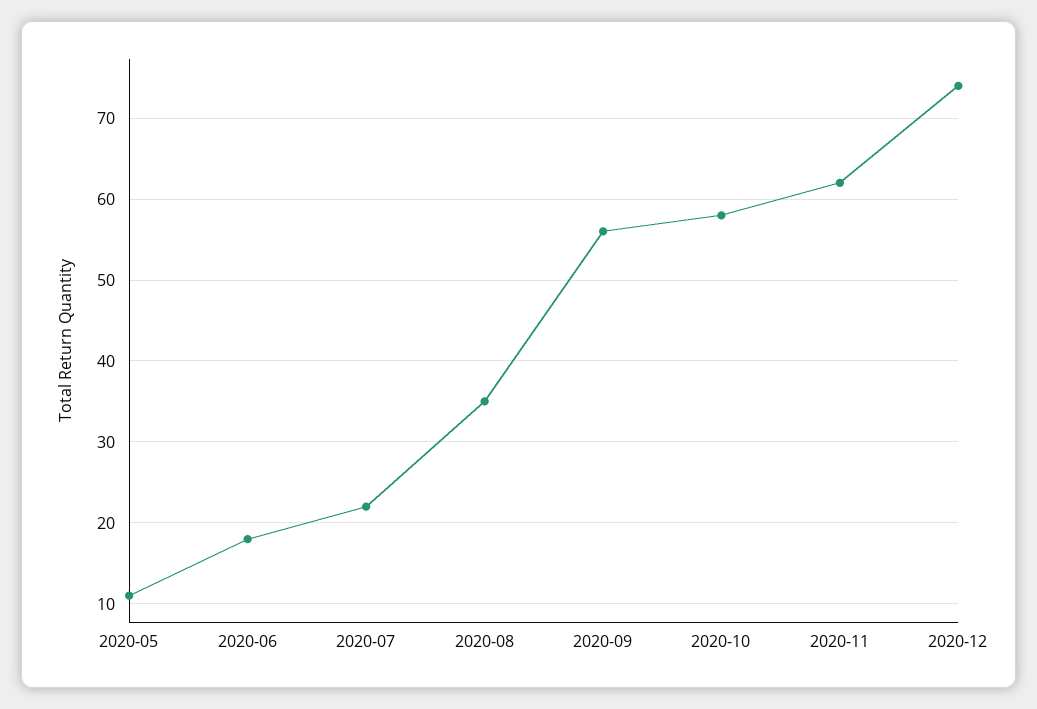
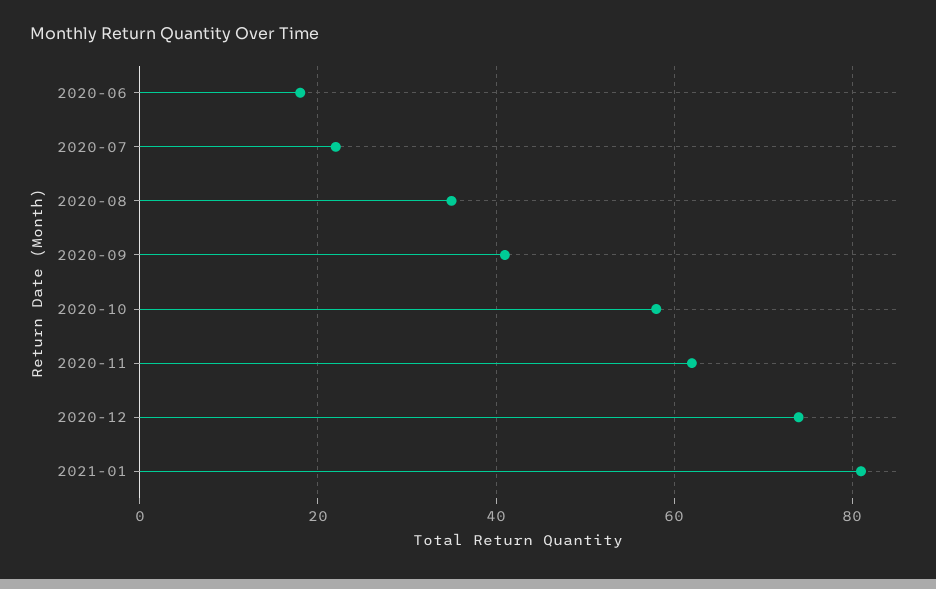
2020-05: 11 -> none
2020-09: 56 -> 40
2021-01: none -> 80

